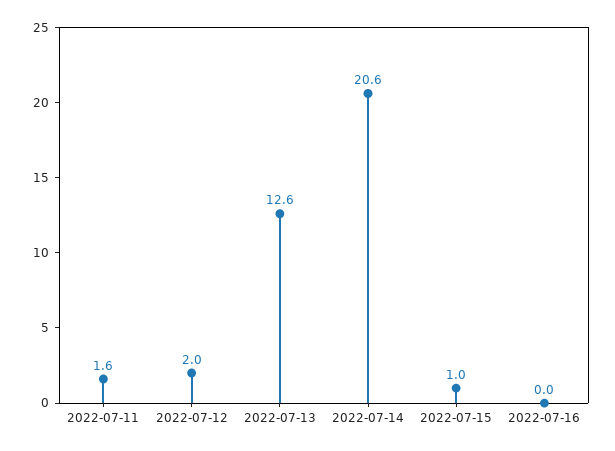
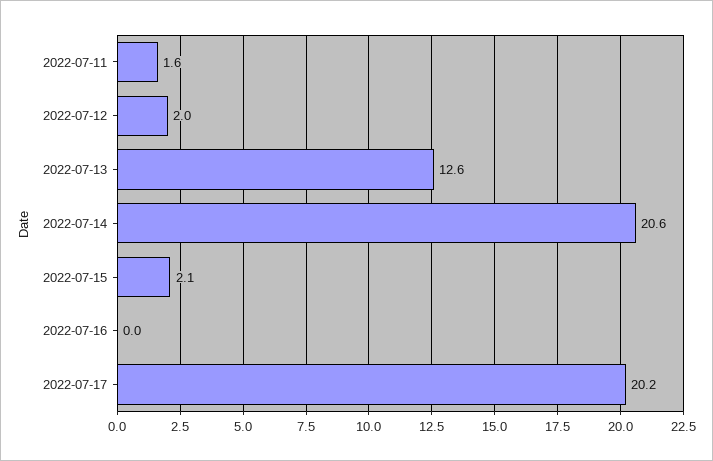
2022-07-15: 1 -> 2.1
2022-07-17: none -> 20.2

